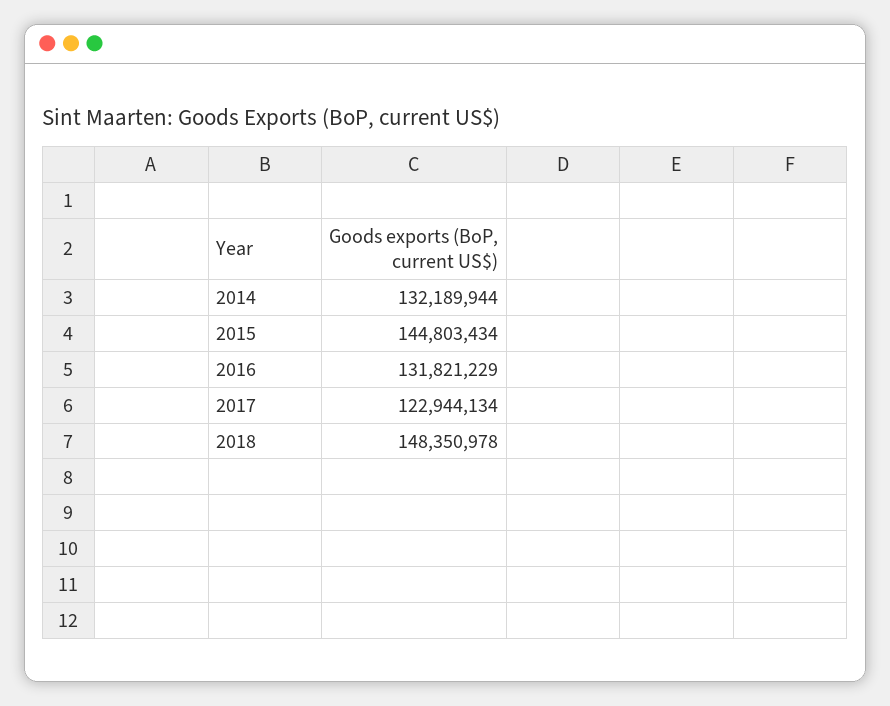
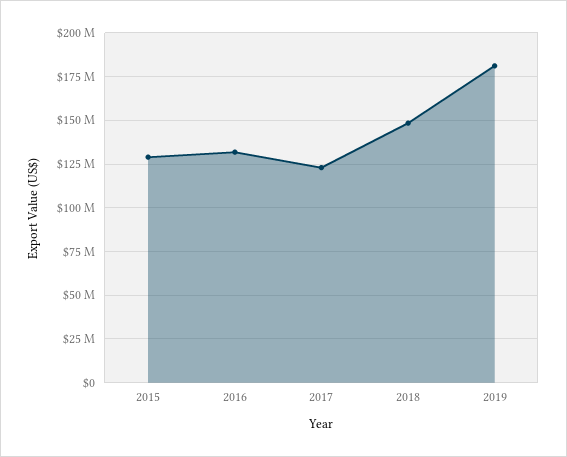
2014: 132189944 -> none
2015: 144803434 -> 130000000
2019: none -> 180000000

